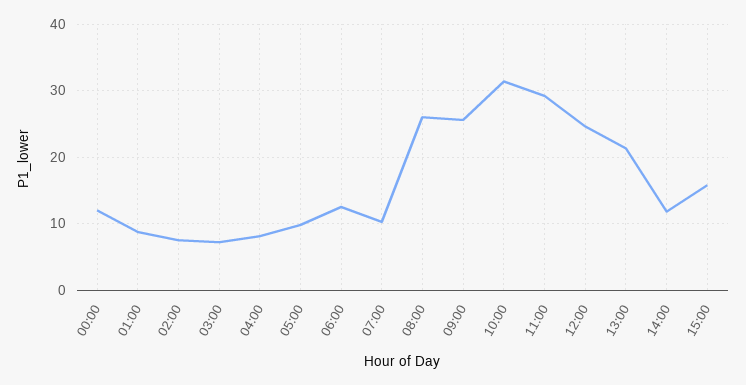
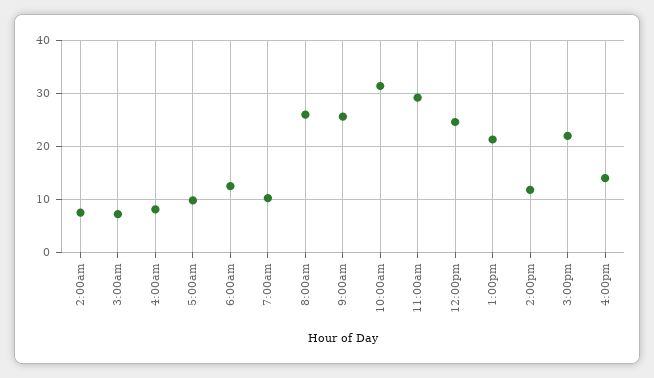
00:00: 12 -> none
01:00: 9 -> none
15:00: 16 -> 22
4:00pm: none -> 14

